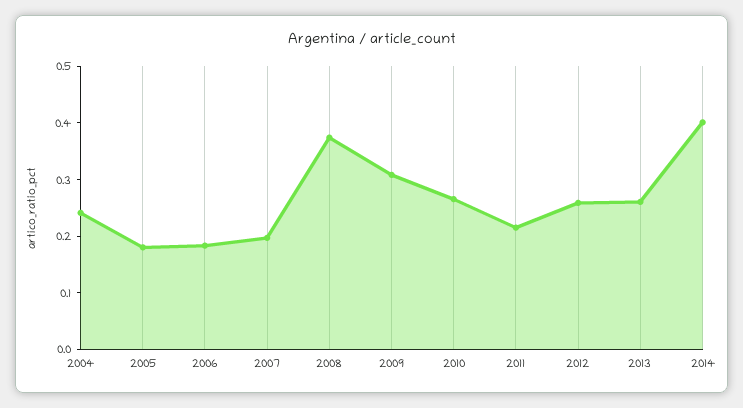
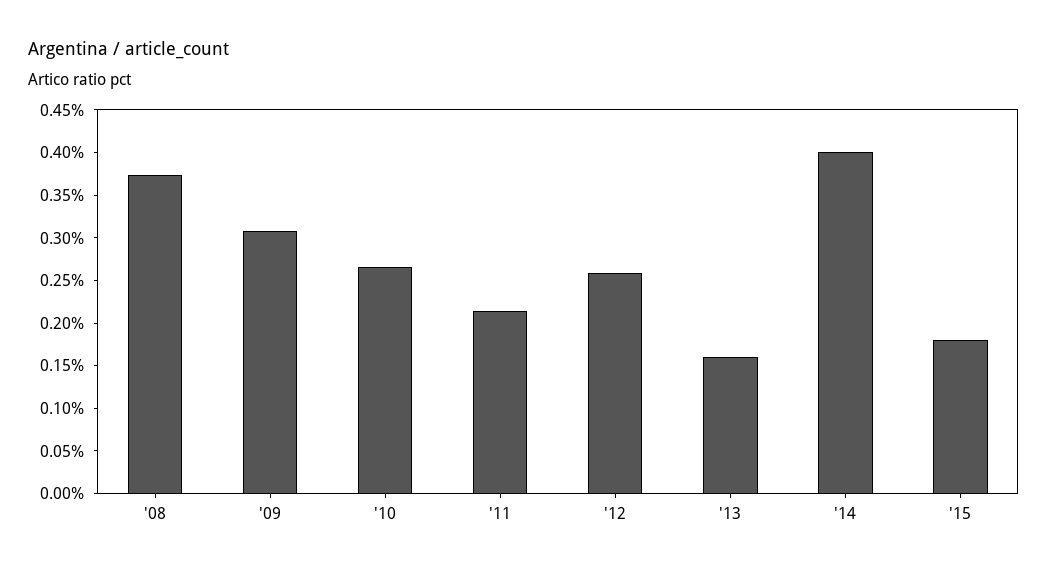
2004: 0.24 -> none
2005: 0.18 -> none
2006: 0.18 -> none
2007: 0.2 -> none
2013: 0.26 -> 0.16
'15: none -> 0.18

